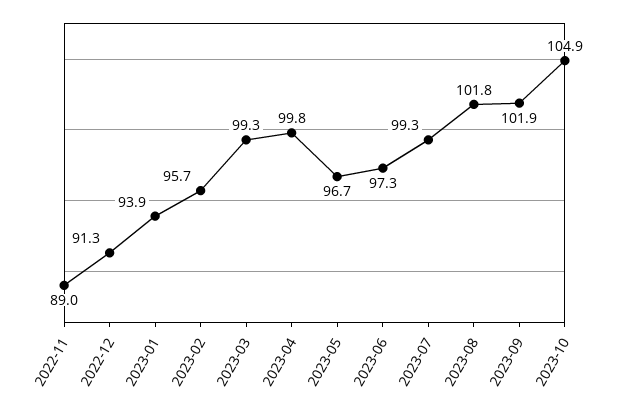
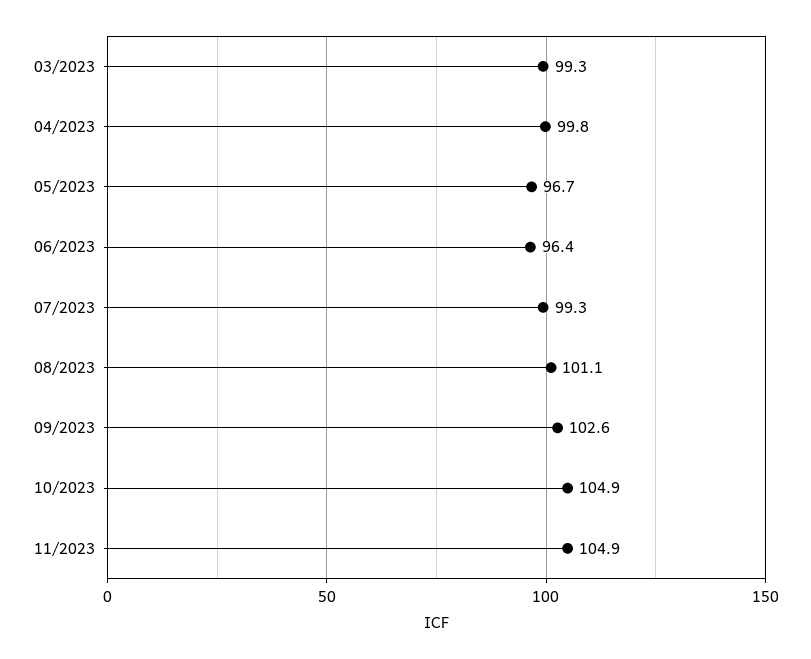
2022-11: 89 -> none
2022-12: 91.3 -> none
2023-01: 93.9 -> none
2023-02: 95.7 -> none
2023-06: 97.3 -> 96.4
2023-08: 101.8 -> 101.1
2023-09: 101.9 -> 102.6
11/2023: none -> 104.9

